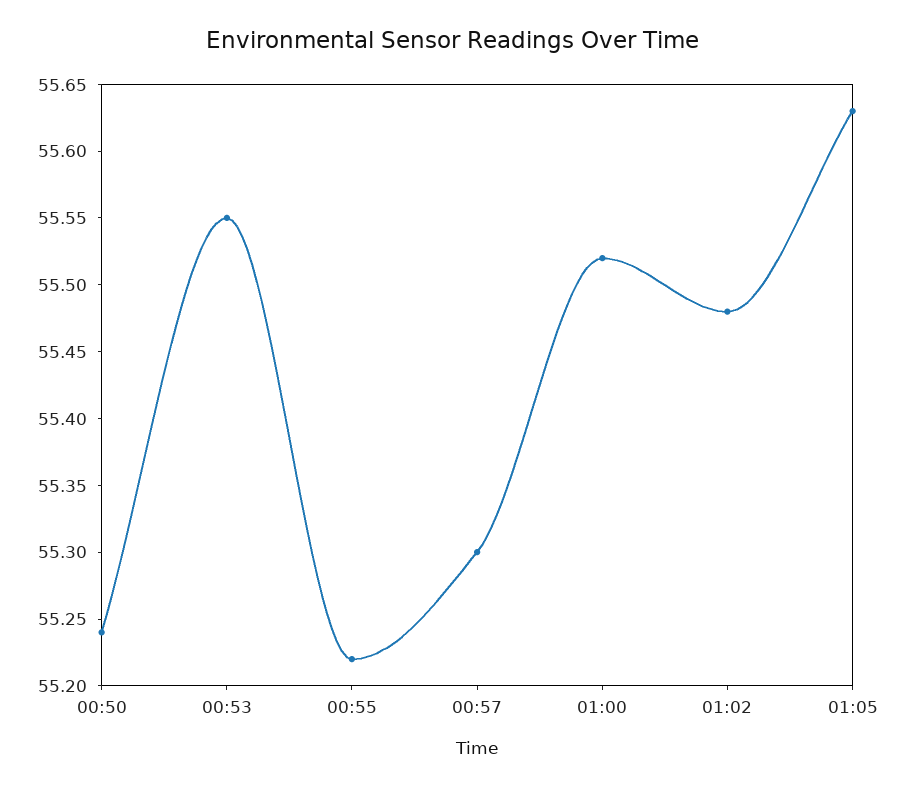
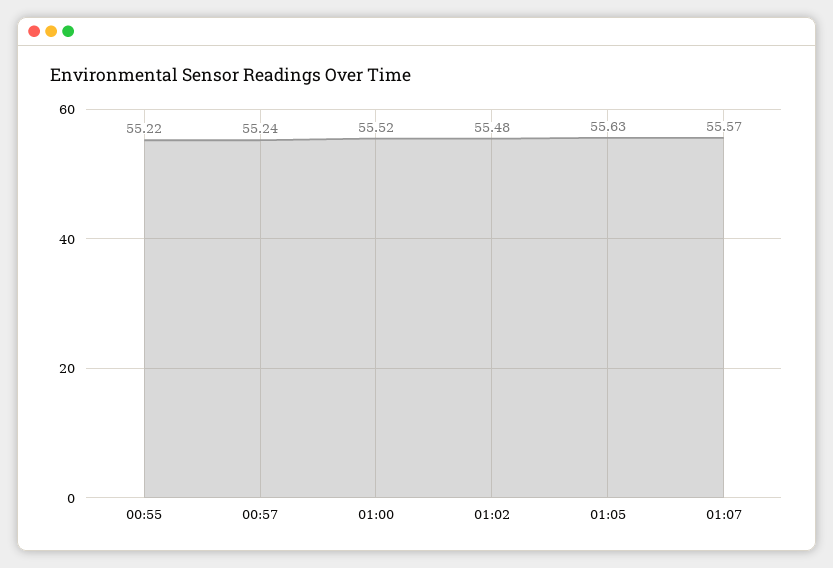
00:50: 55.24 -> none
00:53: 55.55 -> none
00:57: 55.3 -> 55.24
01:07: none -> 55.57

